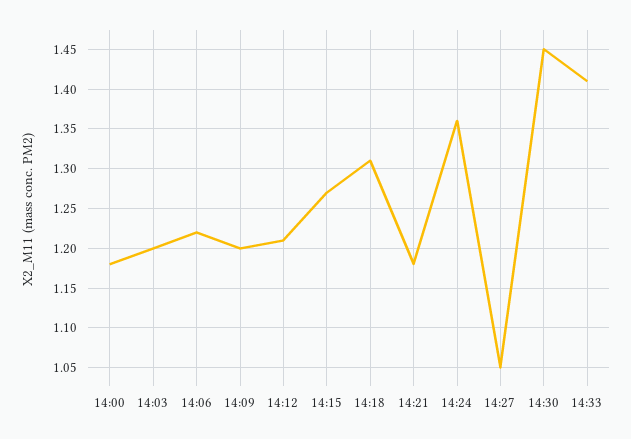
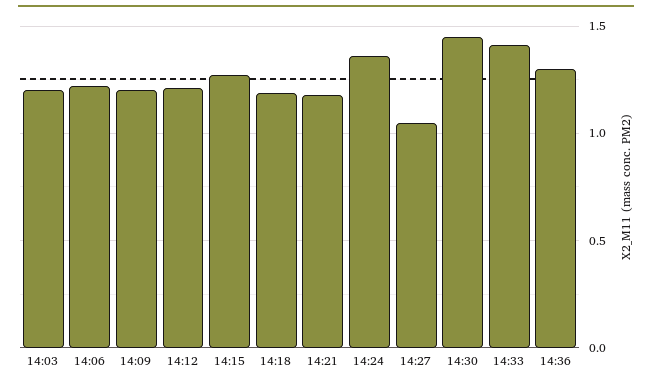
14:00: 1.18 -> none
14:18: 1.31 -> 1.2
14:36: none -> 1.3

